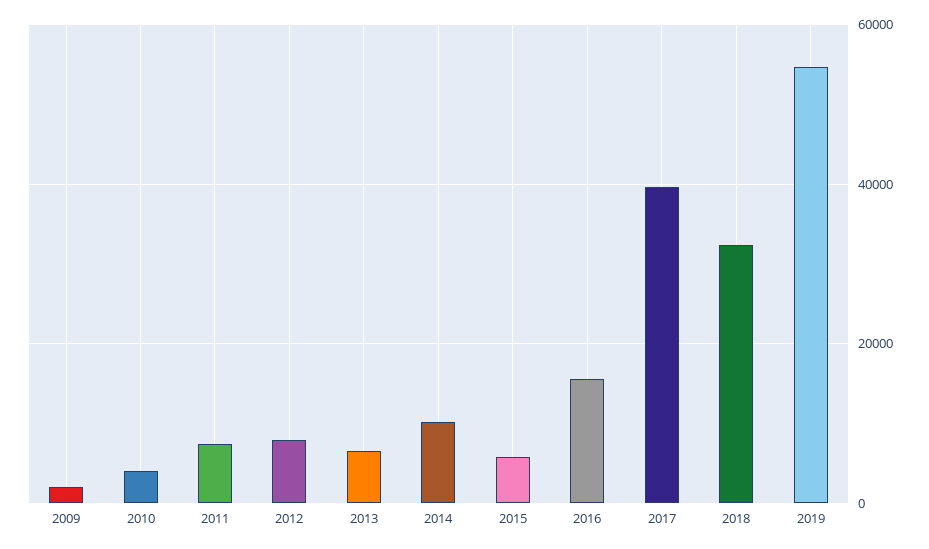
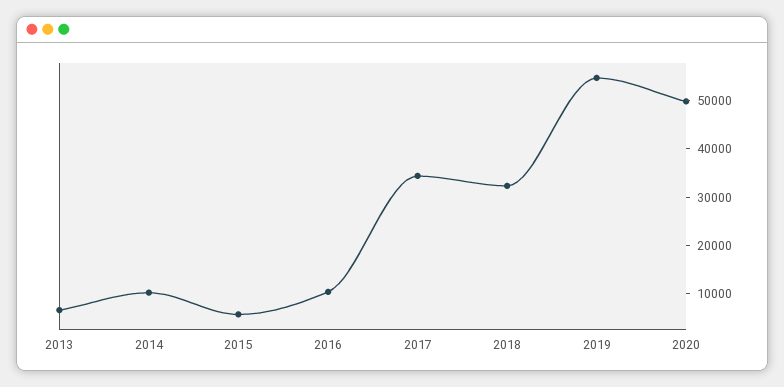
2009: 2000 -> none
2010: 4000 -> none
2011: 8000 -> none
2012: 8000 -> none
2016: 16000 -> 10000
2017: 40000 -> 34000
2020: none -> 50000

